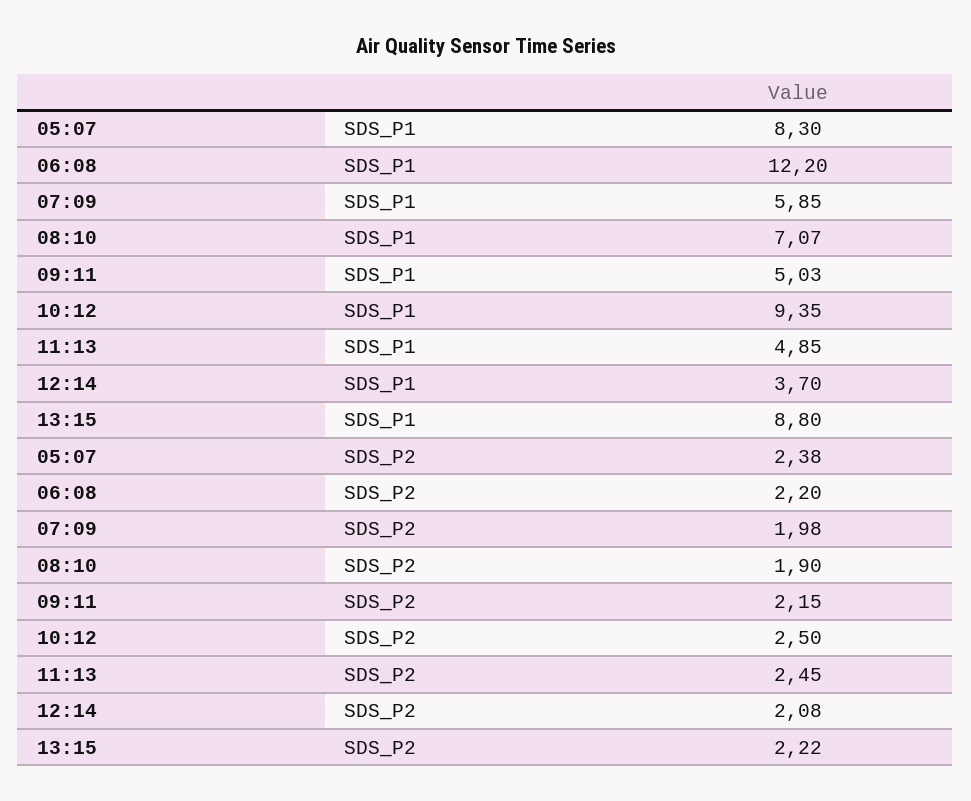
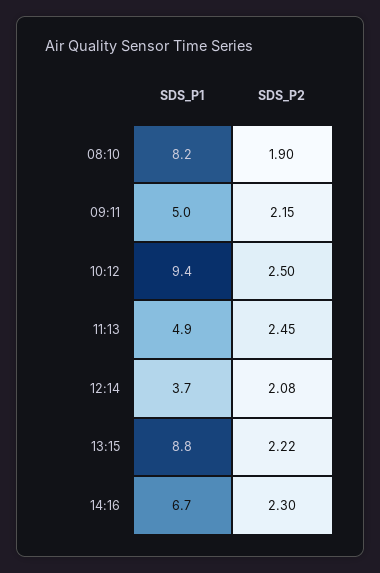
05:07, SDS_P1: 8.3 -> none
06:08, SDS_P1: 12.2 -> none
07:09, SDS_P1: 5.85 -> none
08:10, SDS_P1: 7.07 -> 8.2
05:07, SDS_P2: 2.38 -> none
06:08, SDS_P2: 2.2 -> none
07:09, SDS_P2: 1.98 -> none
14:16, SDS_P1: none -> 6.7
14:16, SDS_P2: none -> 2.3

